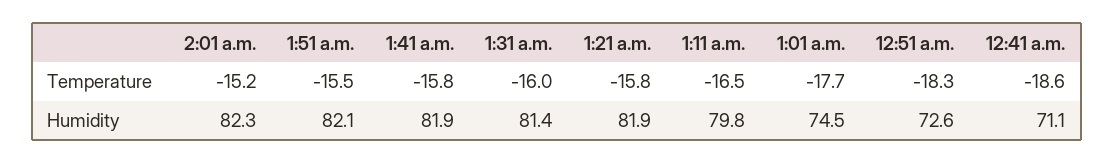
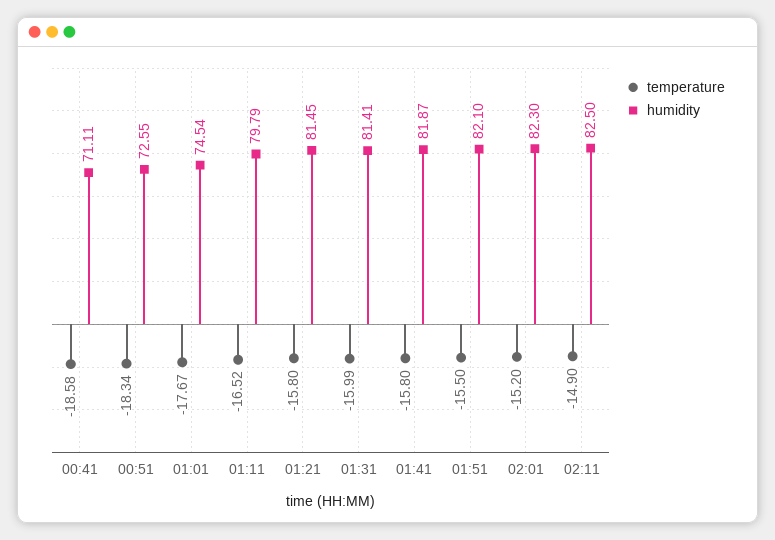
Humidity, 1:21 a.m.: 81.9 -> 81.45
Temperature, 02:11: none -> -14.9
Humidity, 02:11: none -> 82.5

